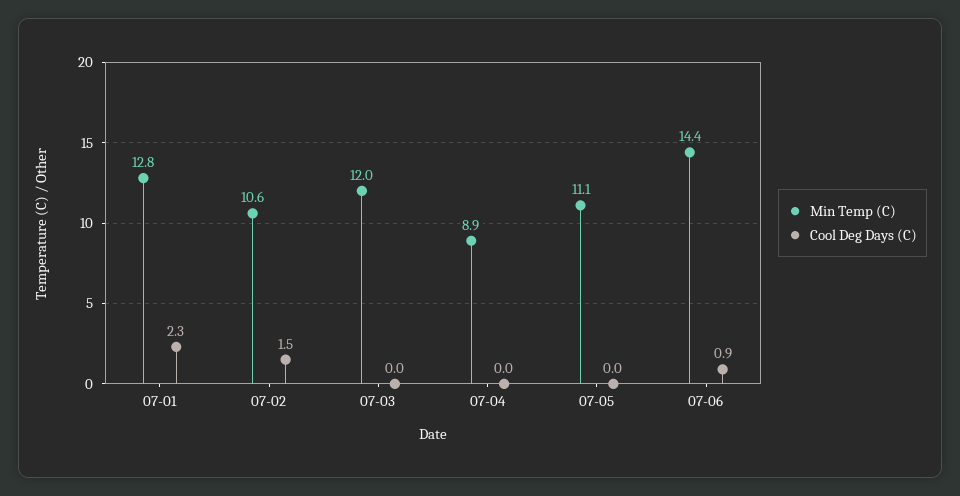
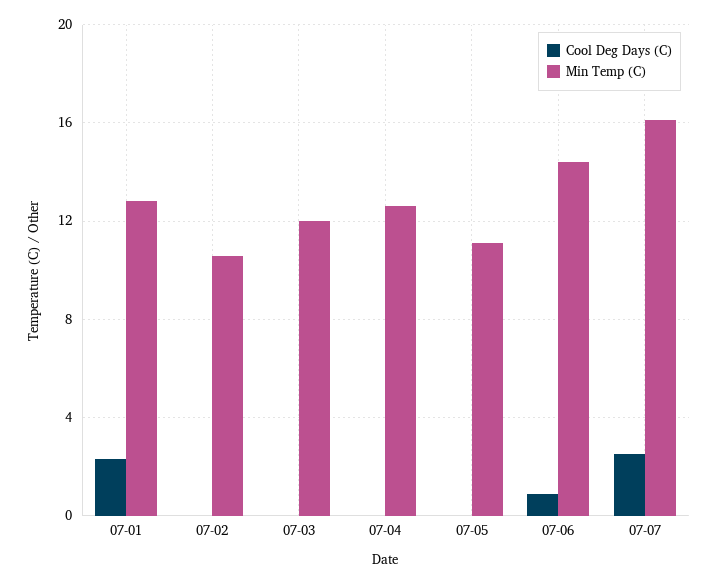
Cool Deg Days (C), 07-02: 1.5 -> 0
Min Temp (C), 07-04: 8.9 -> 12.5
Cool Deg Days (C), 07-07: none -> 2.5
Min Temp (C), 07-07: none -> 16

